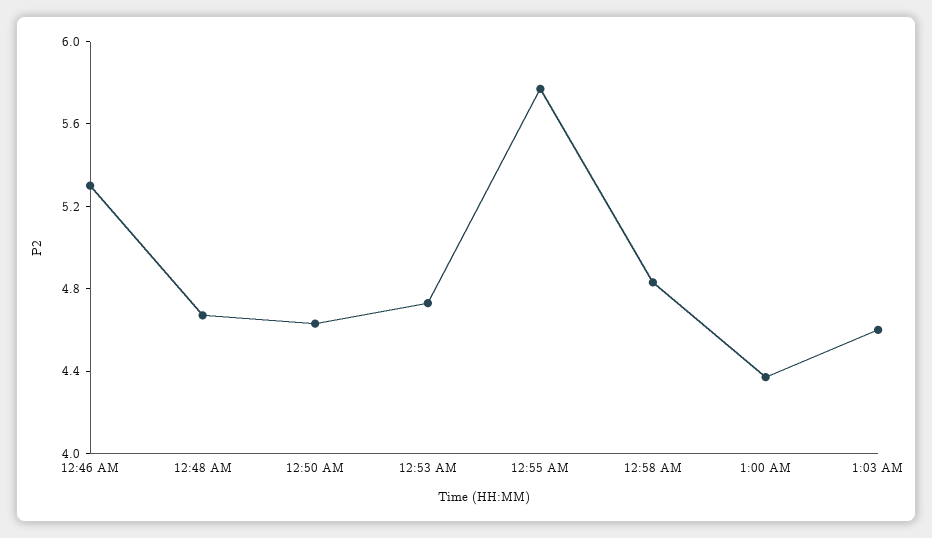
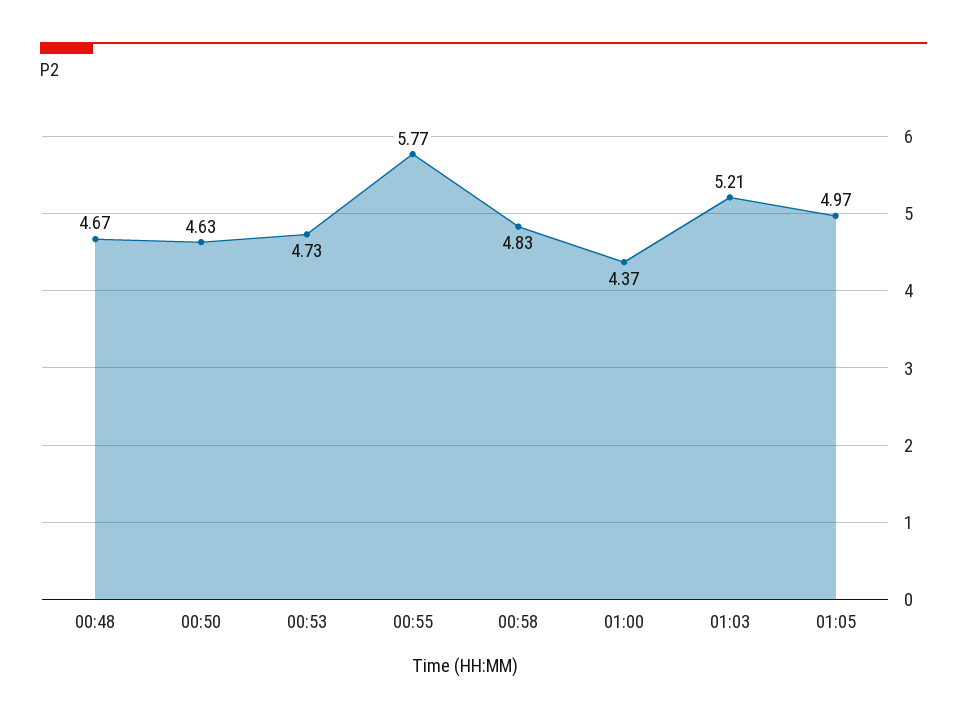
12:46 AM: 5.3 -> none
1:03 AM: 4.6 -> 5.21
01:05: none -> 4.97

